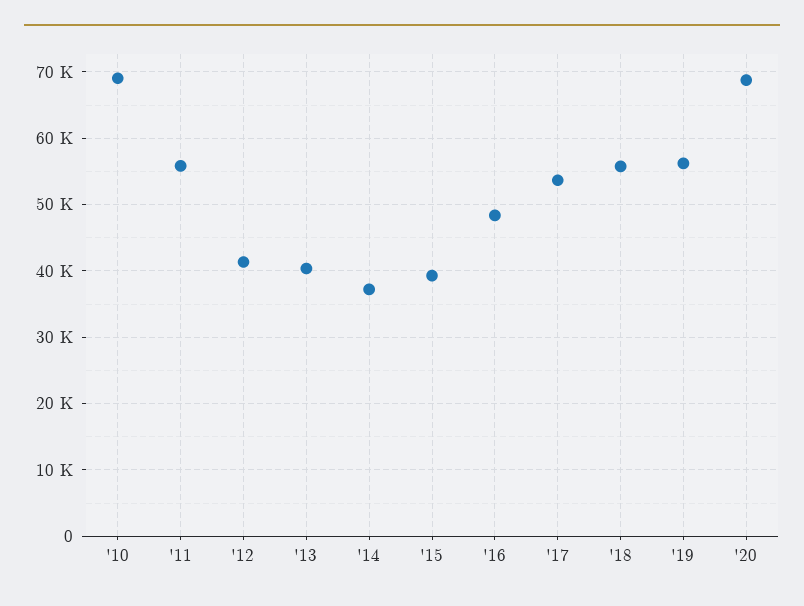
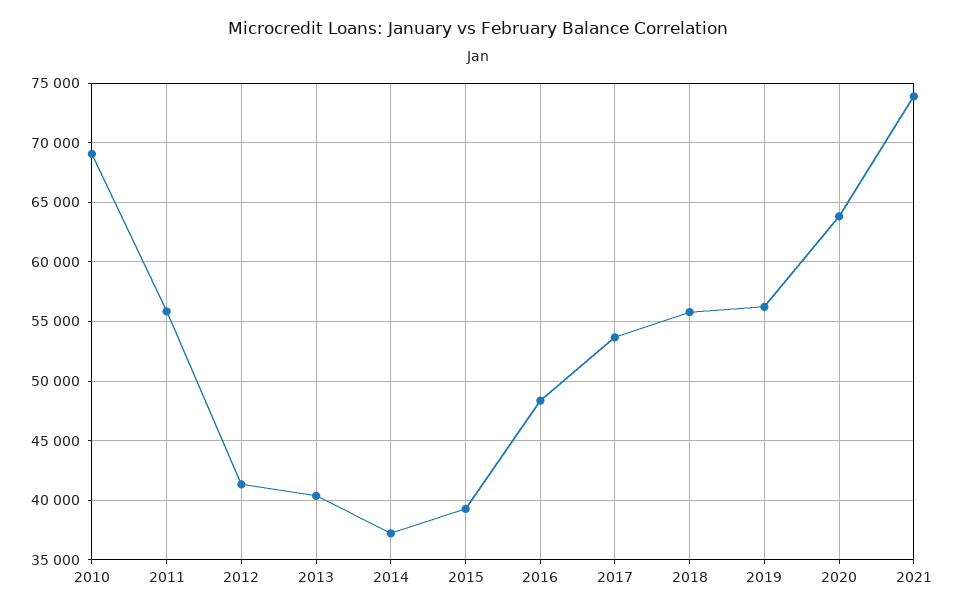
'20: 69000 -> 64000
2021: none -> 74000

